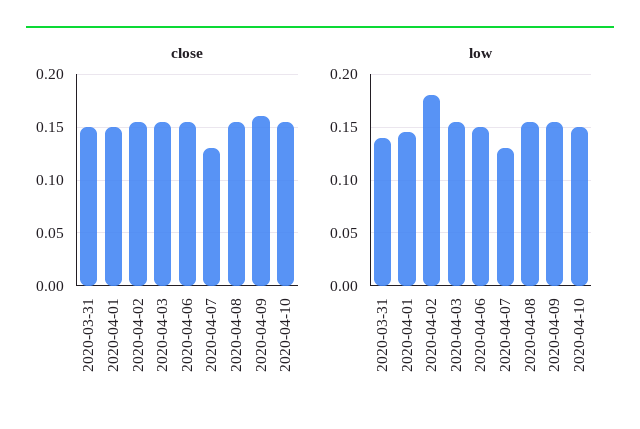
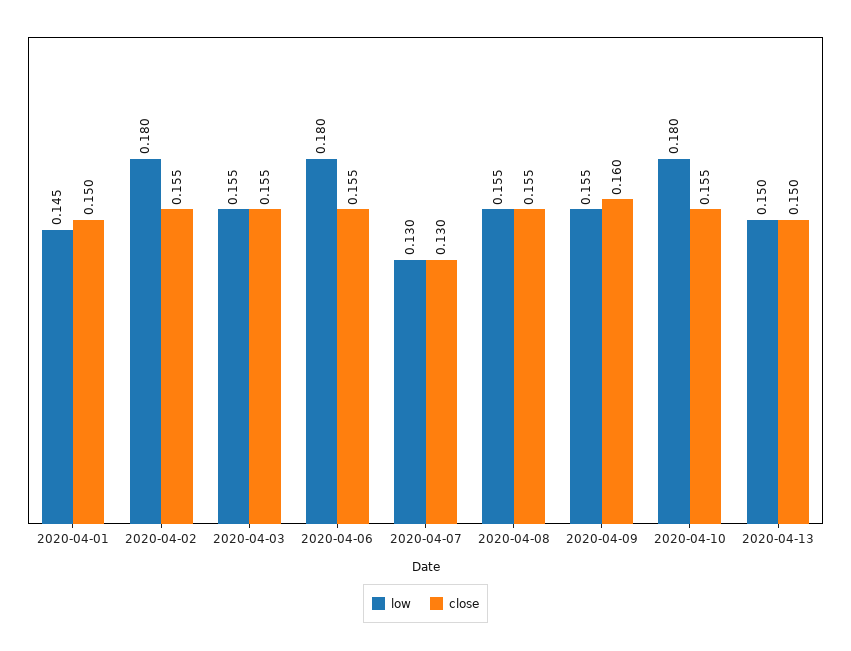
close, 2020-03-31: 0.15 -> none
low, 2020-03-31: 0.14 -> none
low, 2020-04-06: 0.15 -> 0.18
low, 2020-04-10: 0.15 -> 0.18
low, 2020-04-13: none -> 0.15
close, 2020-04-13: none -> 0.15

